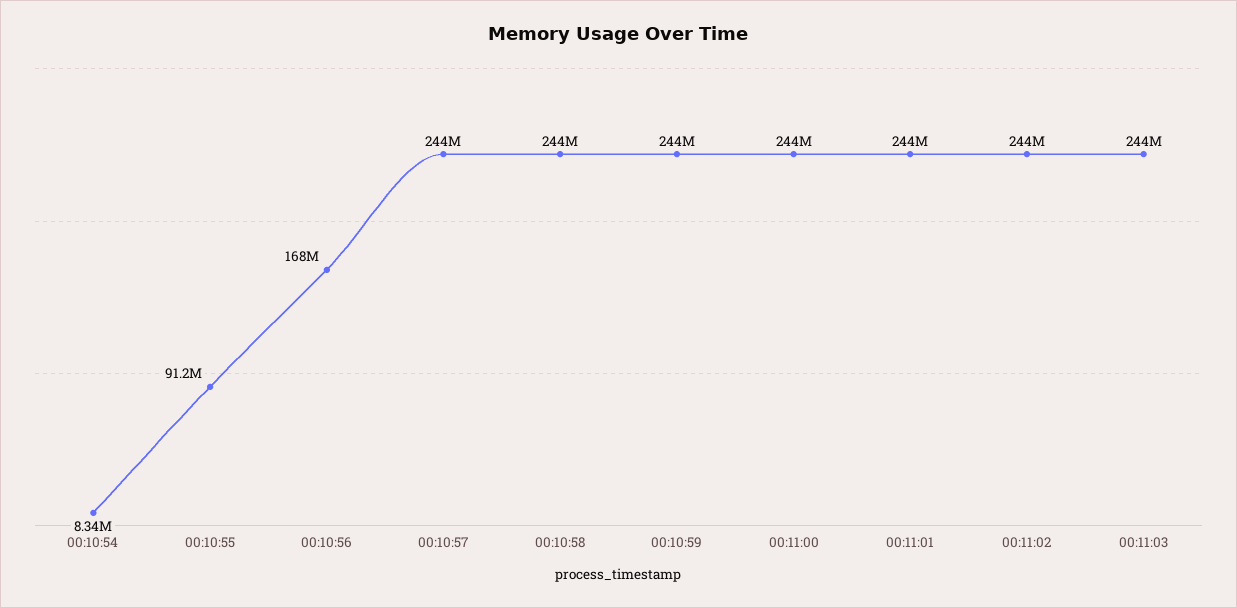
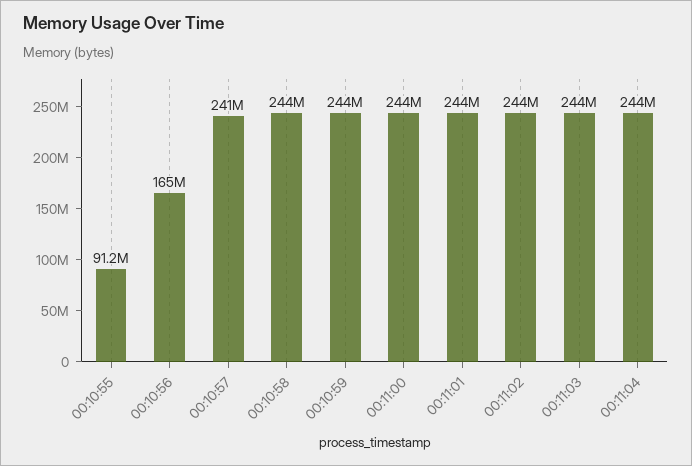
00:10:54: 8340000 -> none
00:10:56: 168000000 -> 165000000
00:10:57: 244000000 -> 241000000
00:11:04: none -> 244000000

